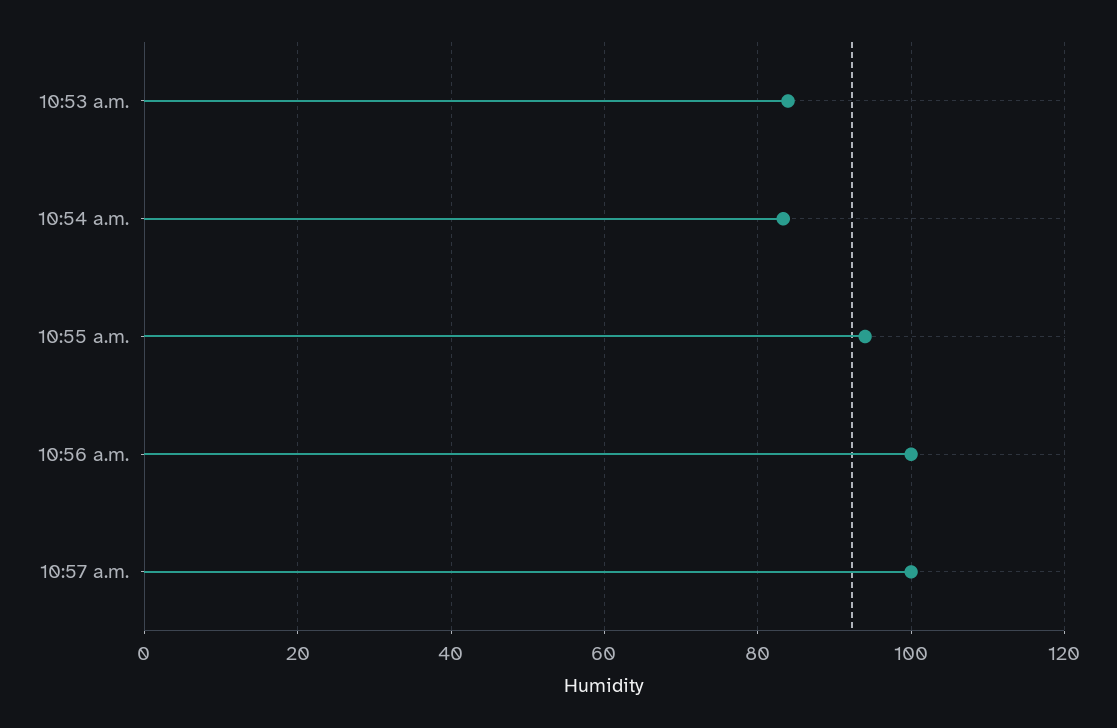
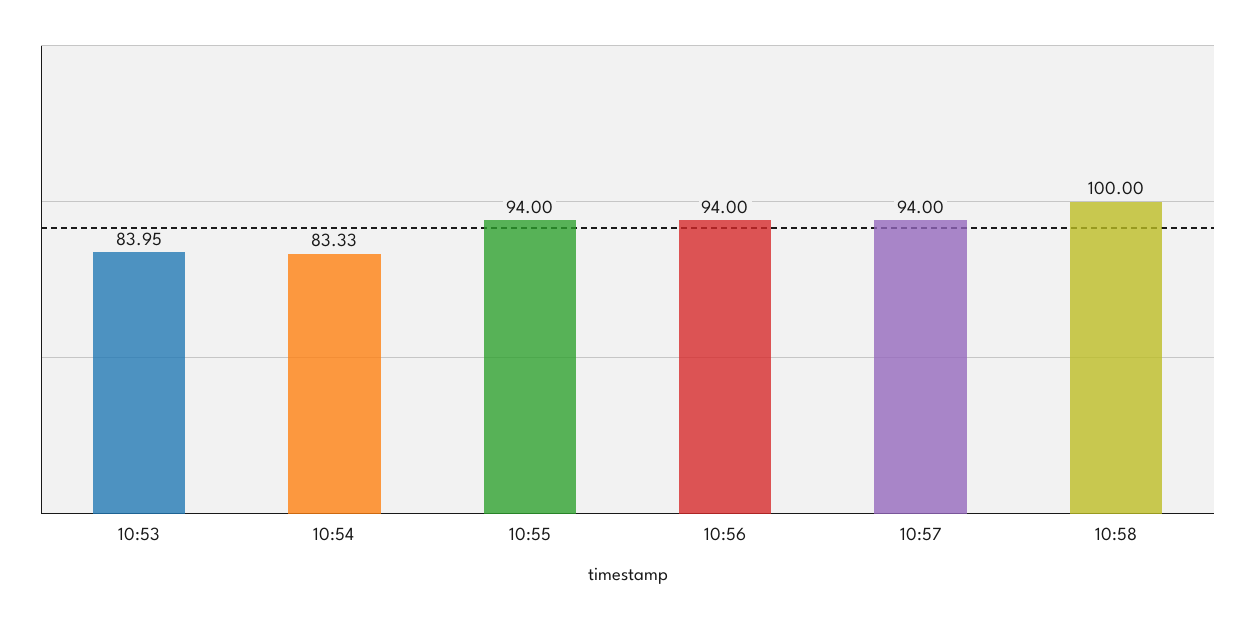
10:56 a.m.: 100 -> 94
10:57 a.m.: 100 -> 94
10:58: none -> 100

